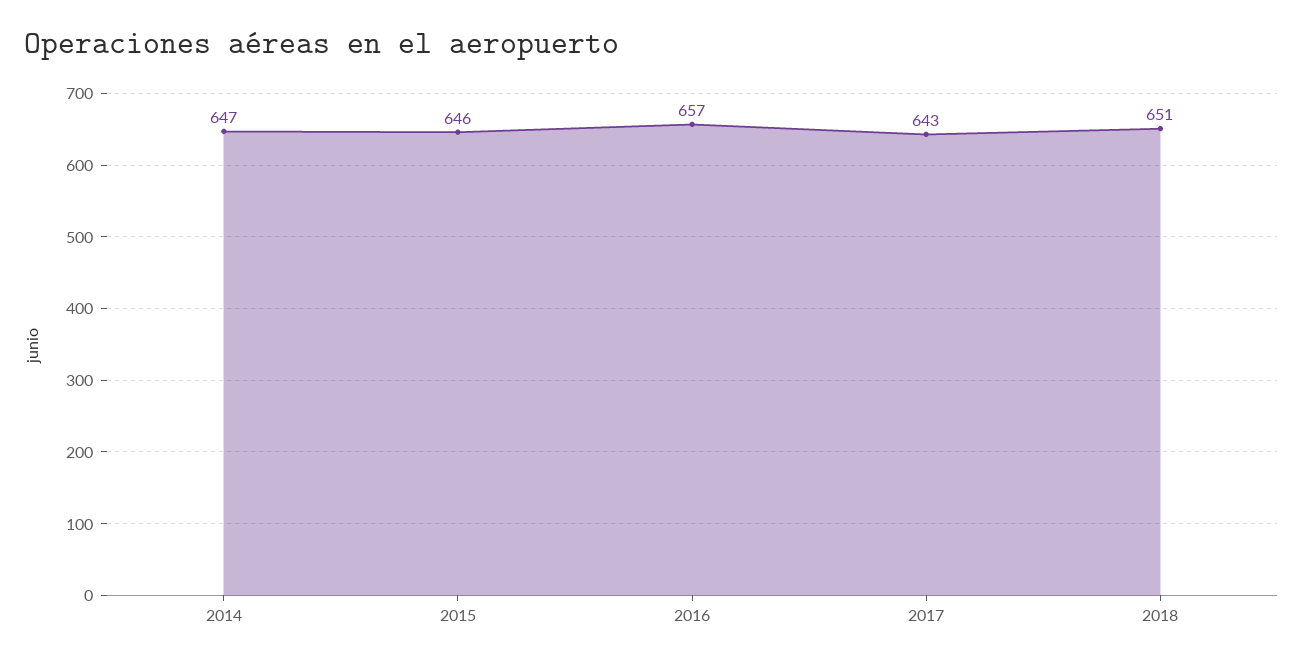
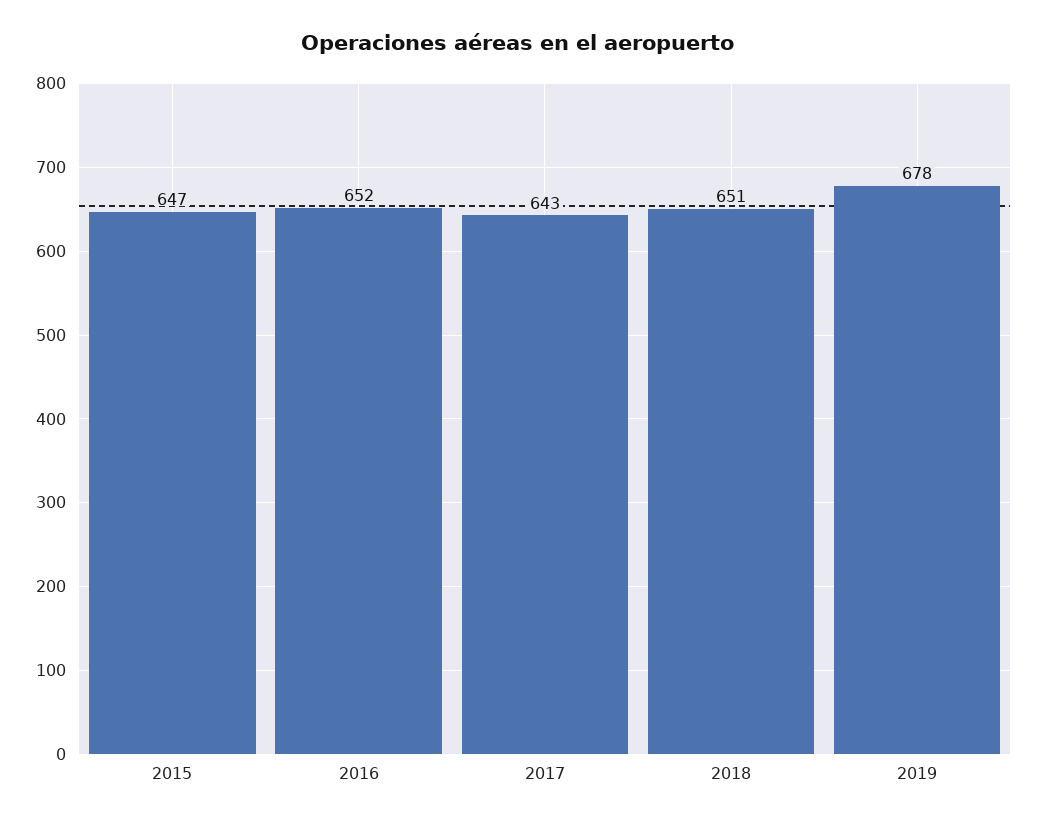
2014: 647 -> none
2015: 646 -> 647
2016: 657 -> 652
2019: none -> 678

